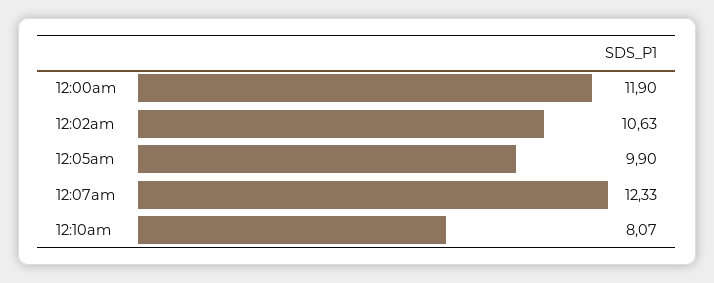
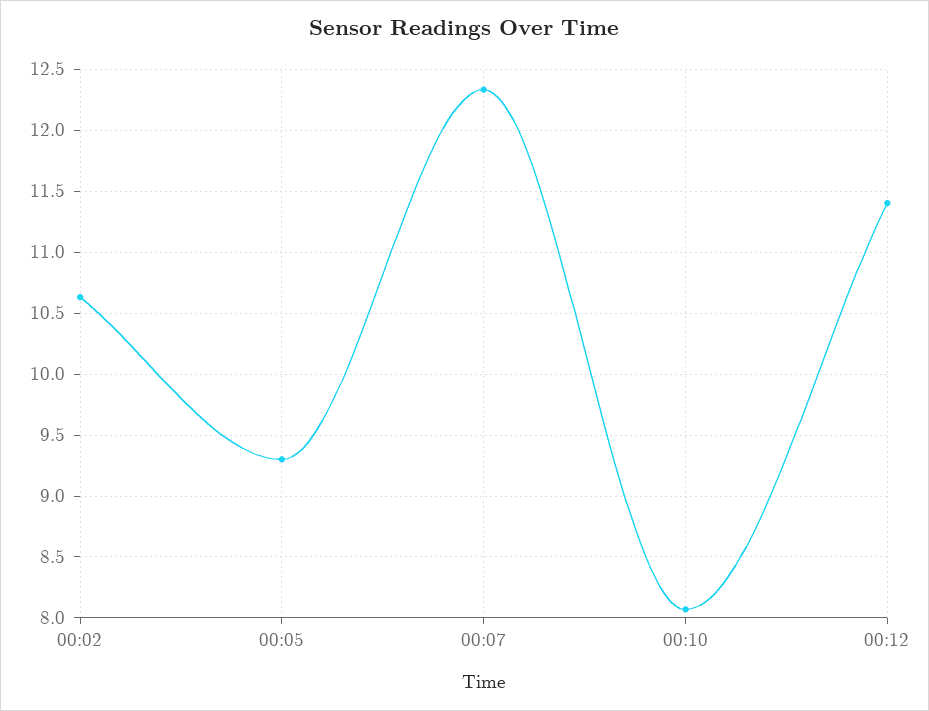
12:00am: 11.9 -> none
12:05am: 9.9 -> 9.3
00:12: none -> 11.4

